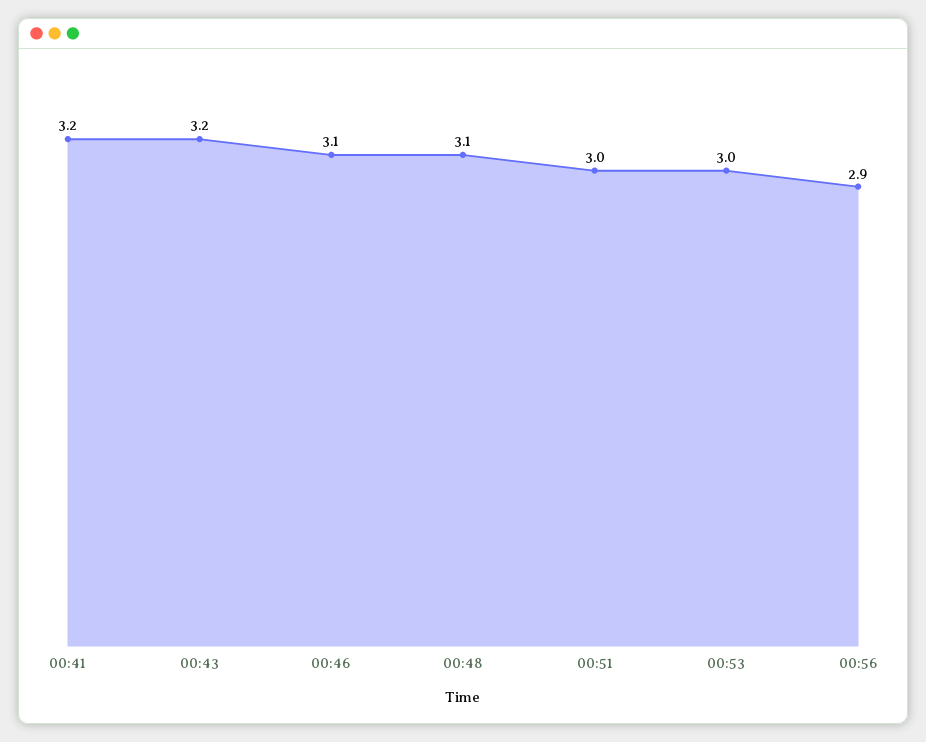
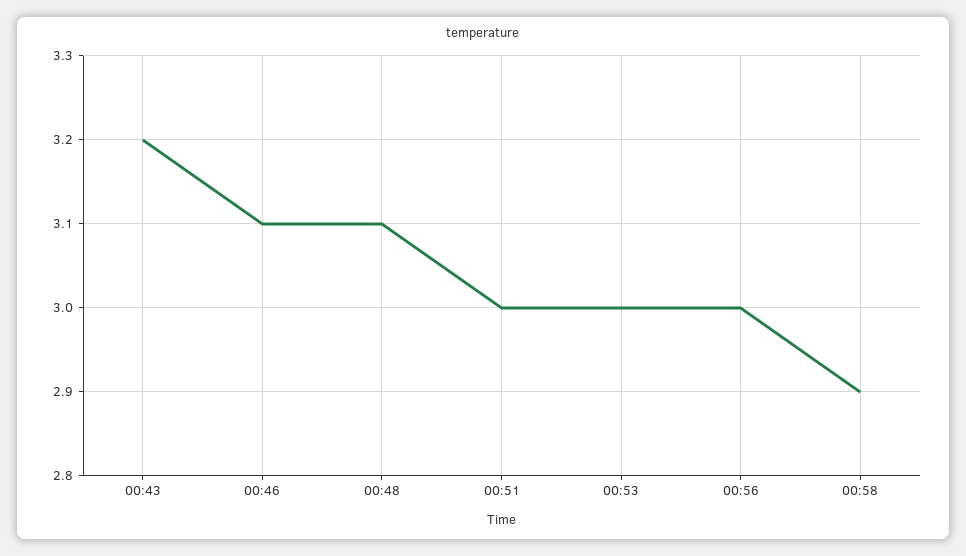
00:41: 3.2 -> none
00:56: 2.9 -> 3
00:58: none -> 2.9

